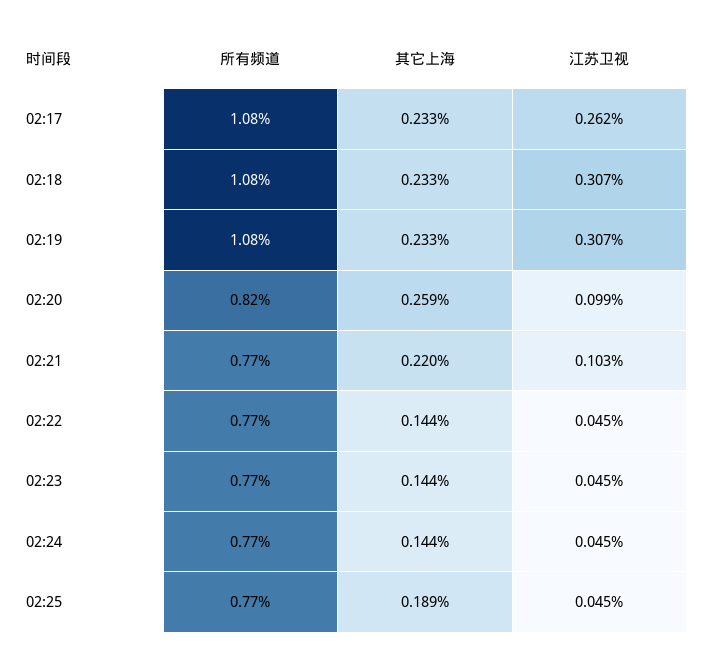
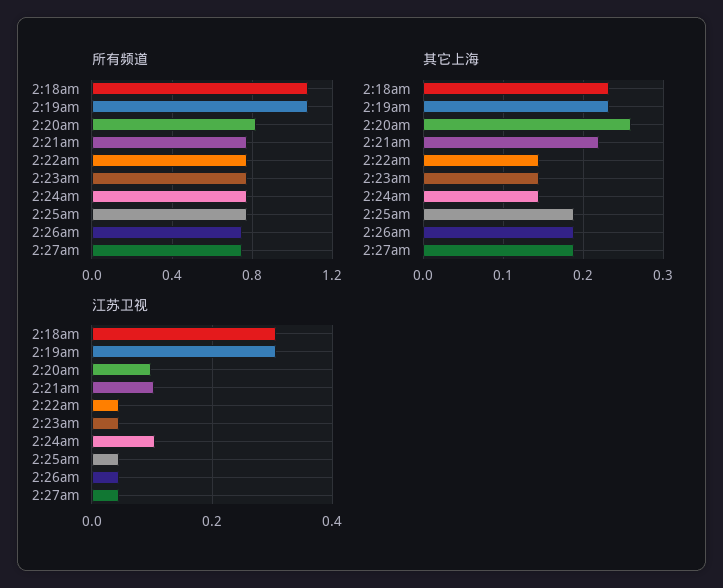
所有频道, 02:17: 1.08 -> none
其它上海, 02:17: 0.233 -> none
江苏卫视, 02:17: 0.262 -> none
江苏卫视, 02:24: 0.045 -> 0.1
所有频道, 2:26am: none -> 0.75
所有频道, 2:27am: none -> 0.75
其它上海, 2:26am: none -> 0.19
其它上海, 2:27am: none -> 0.19
江苏卫视, 2:26am: none -> 0.04
江苏卫视, 2:27am: none -> 0.04

